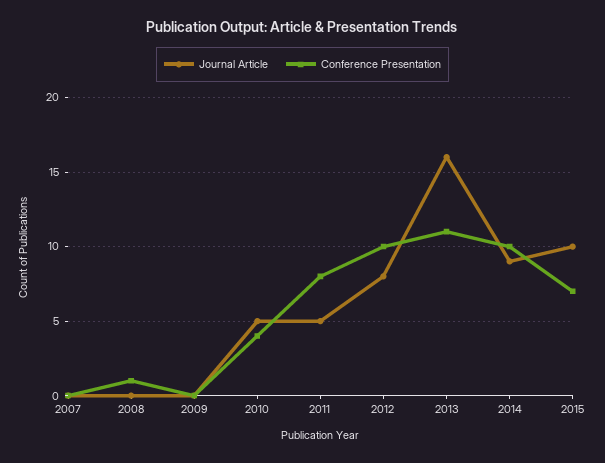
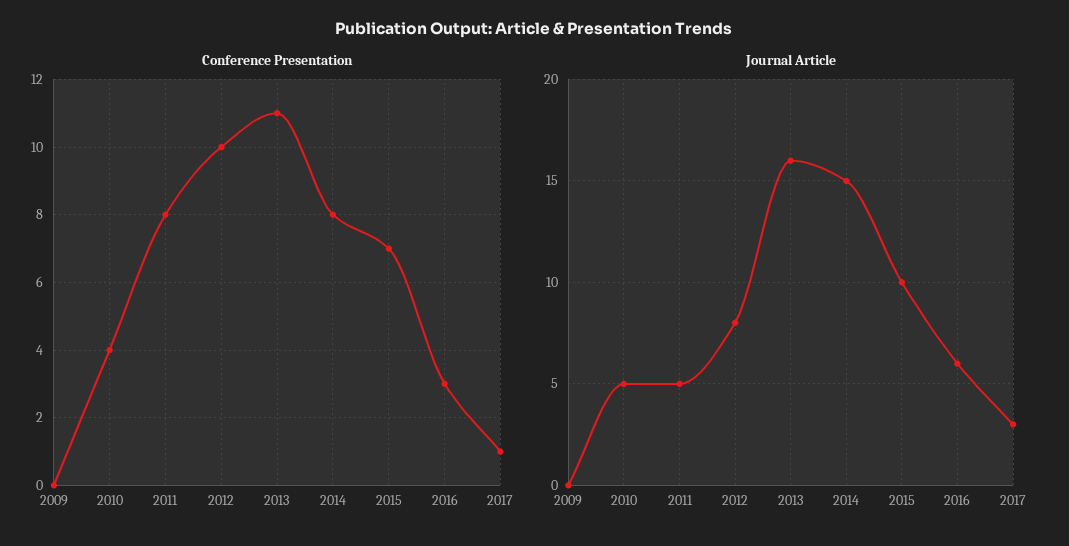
Journal Article, 2007: 0 -> none
Conference Presentation, 2007: 0 -> none
Journal Article, 2008: 0 -> none
Conference Presentation, 2008: 1 -> none
Journal Article, 2014: 9 -> 15
Conference Presentation, 2014: 10 -> 8
Conference Presentation, 2016: none -> 3
Conference Presentation, 2017: none -> 1
Journal Article, 2016: none -> 6
Journal Article, 2017: none -> 3

